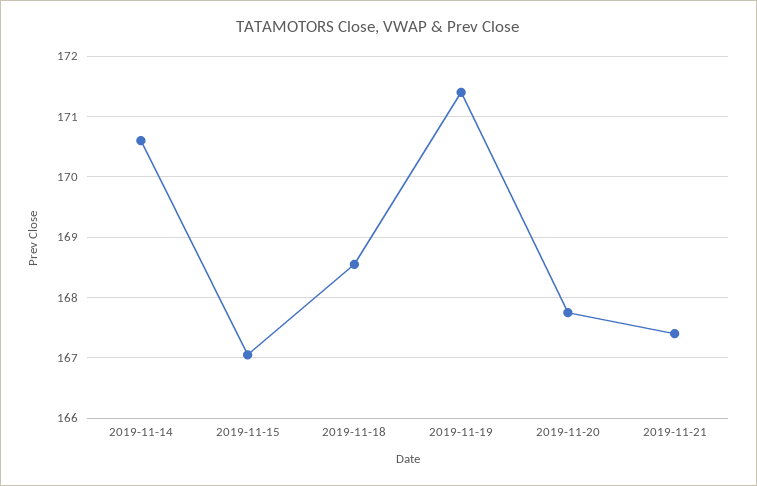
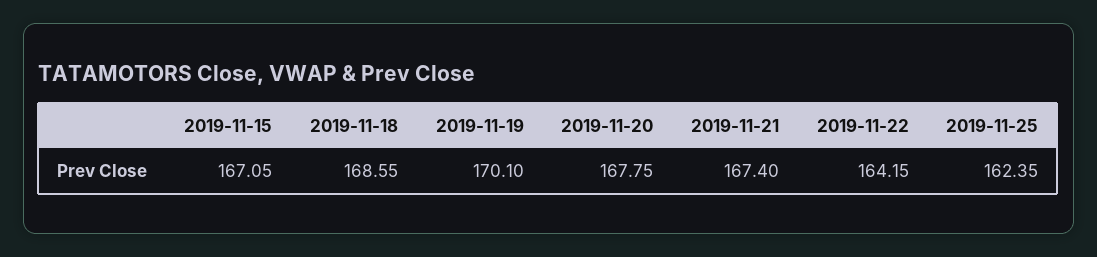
2019-11-14: 170.6 -> none
2019-11-19: 171.4 -> 170.1
2019-11-22: none -> 164.15
2019-11-25: none -> 162.35

